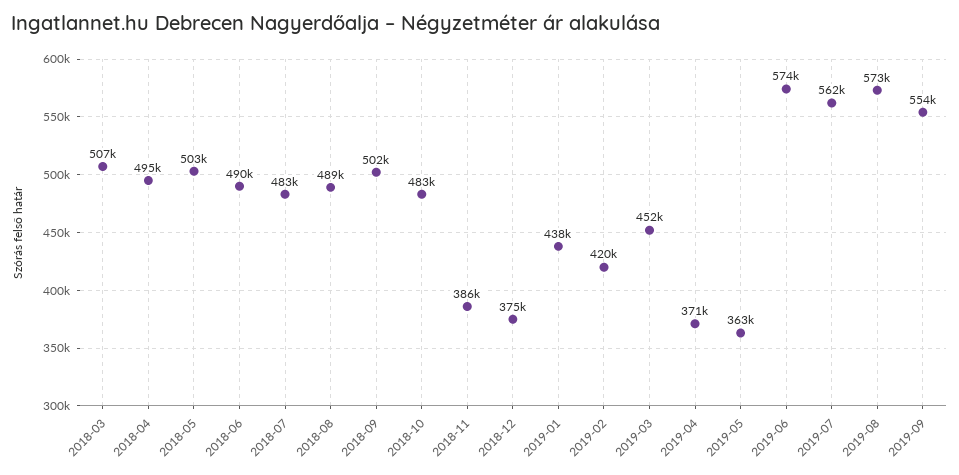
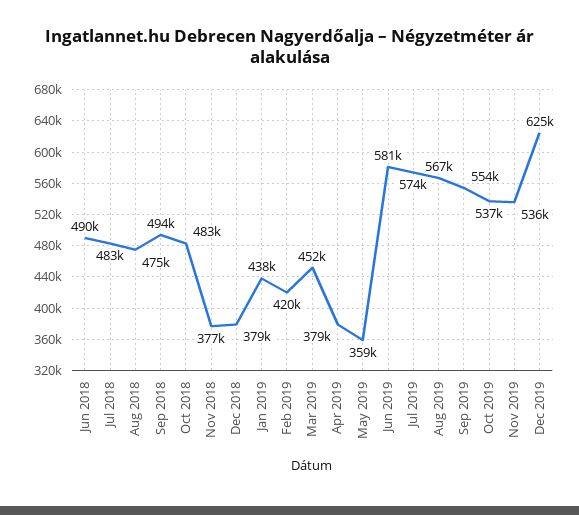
2018-03: 507000 -> none
2018-04: 495000 -> none
2018-05: 503000 -> none
2018-08: 489000 -> 475000
2018-09: 502000 -> 494000
2018-11: 386000 -> 377000
2018-12: 375000 -> 379000
2019-04: 371000 -> 379000
2019-05: 363000 -> 359000
2019-06: 574000 -> 581000
2019-07: 562000 -> 574000
2019-08: 573000 -> 567000
Oct 2019: none -> 537000
Nov 2019: none -> 536000
Dec 2019: none -> 625000

